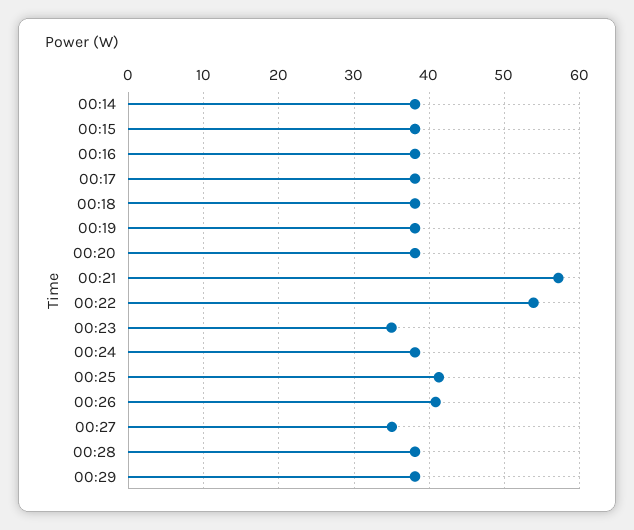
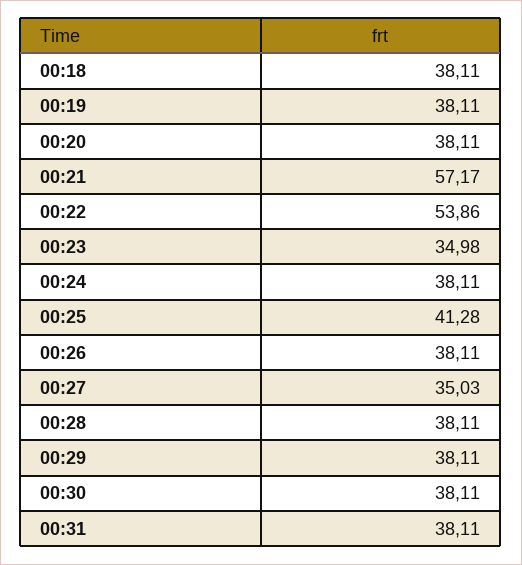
00:14: 38 -> none
00:15: 38 -> none
00:16: 38 -> none
00:17: 38 -> none
00:26: 41 -> 38.11
00:30: none -> 38.11
00:31: none -> 38.11

